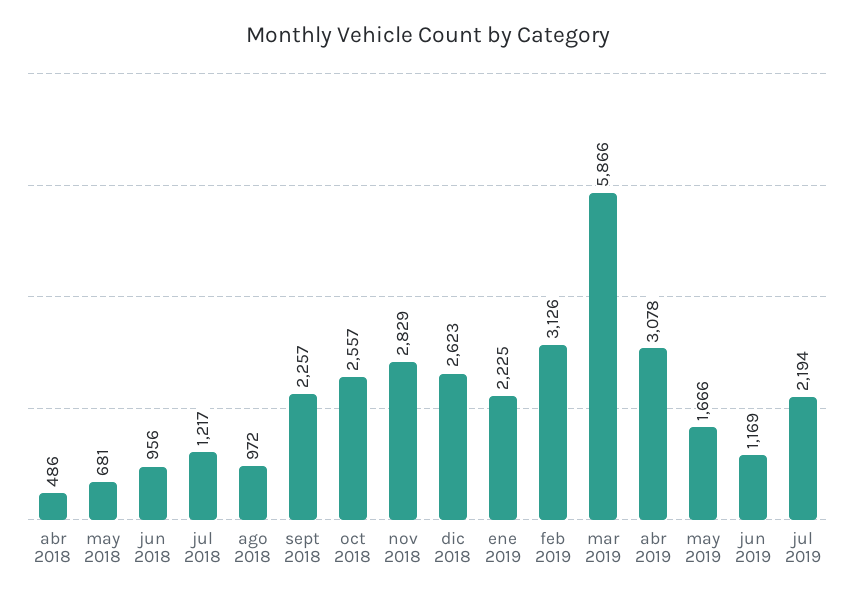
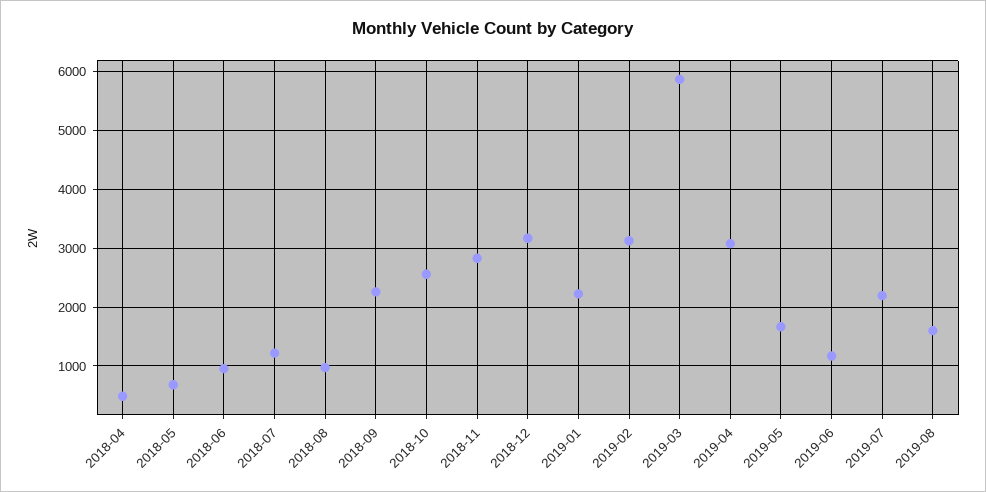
dic 2018: 2623 -> 3200
2019-08: none -> 1600

